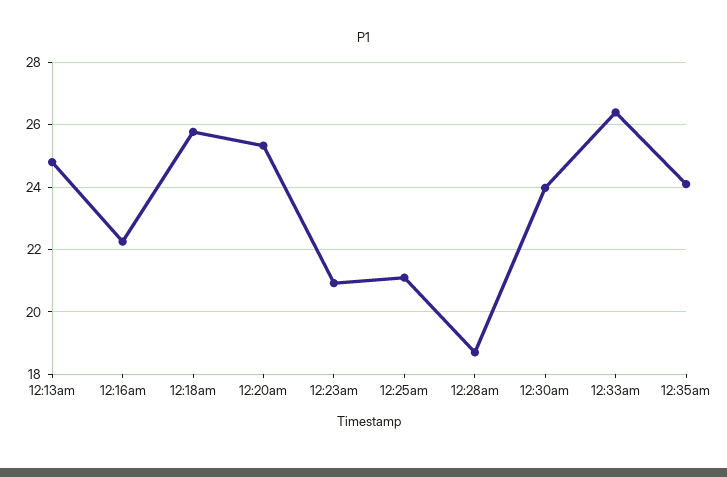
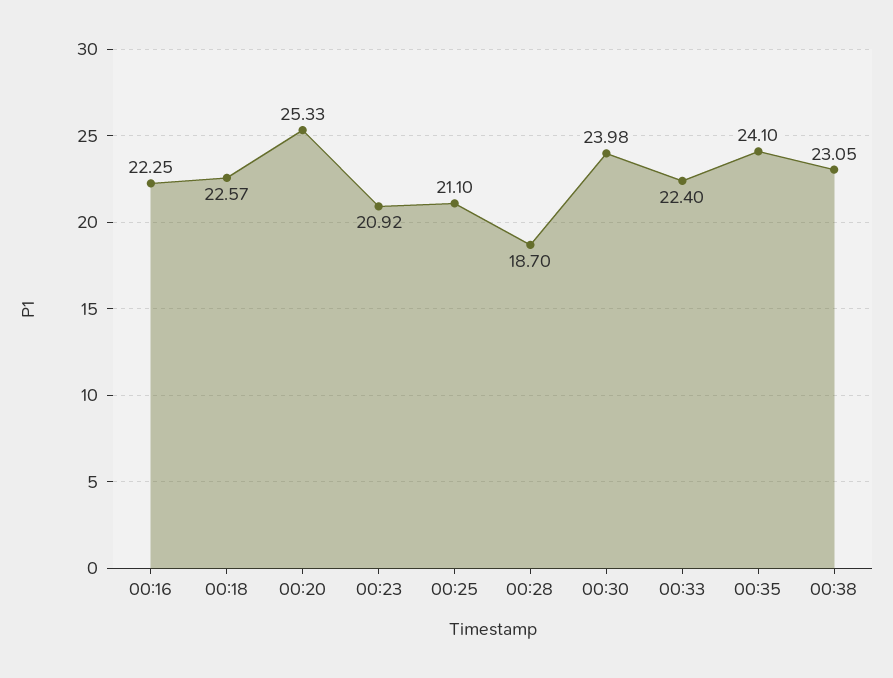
12:13am: 24.8 -> none
12:18am: 25.8 -> 22.57
12:33am: 26.4 -> 22.4
00:38: none -> 23.05

